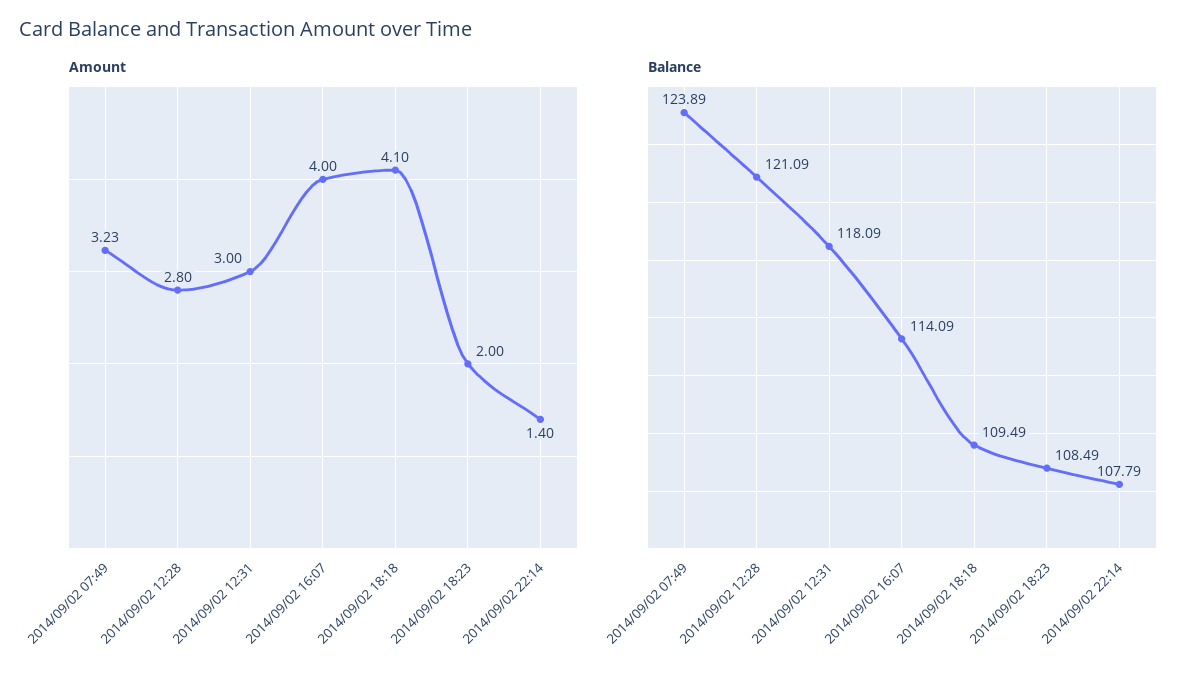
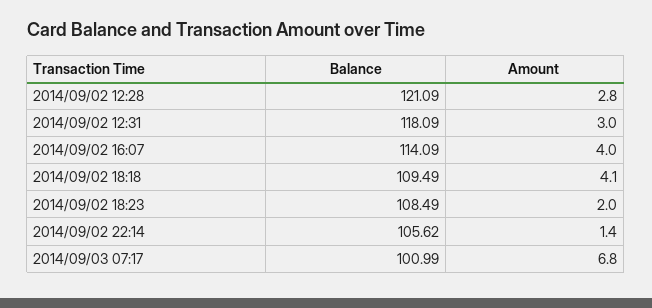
Amount, 2014/09/02 07:49: 3.23 -> none
Balance, 2014/09/02 07:49: 123.89 -> none
Balance, 2014/09/02 22:14: 107.79 -> 105.62
Balance, 2014/09/03 07:17: none -> 100.99
Amount, 2014/09/03 07:17: none -> 6.8

